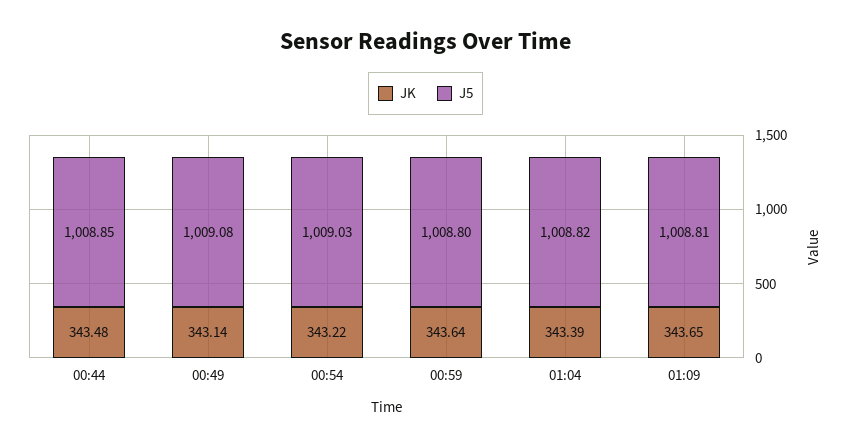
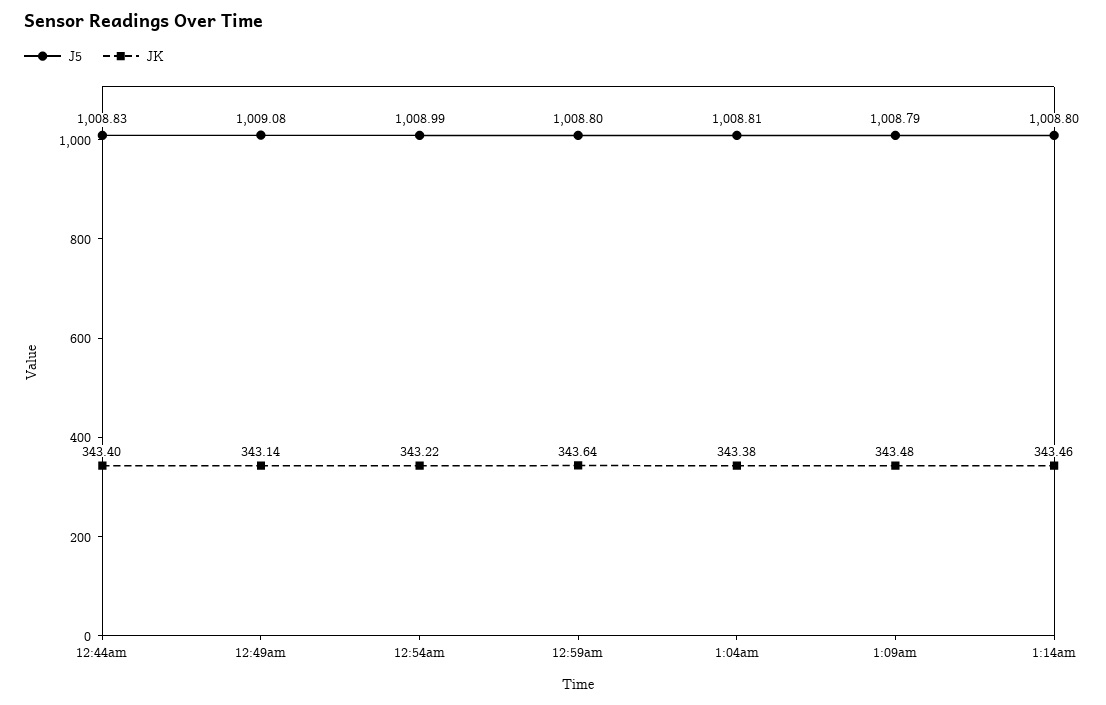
JK, 00:44: 343.48 -> 343.4
J5, 00:44: 1008.85 -> 1008.83
J5, 00:54: 1009.03 -> 1008.99
JK, 01:04: 343.39 -> 343.38
J5, 01:04: 1008.82 -> 1008.81
JK, 01:09: 343.65 -> 343.48
J5, 01:09: 1008.81 -> 1008.79
J5, 1:14am: none -> 1008.8
JK, 1:14am: none -> 343.46

